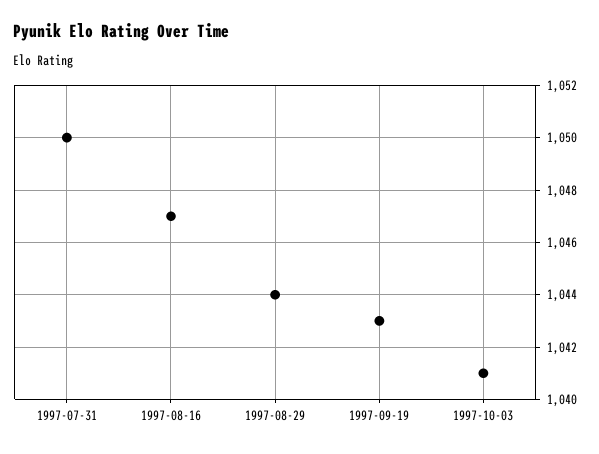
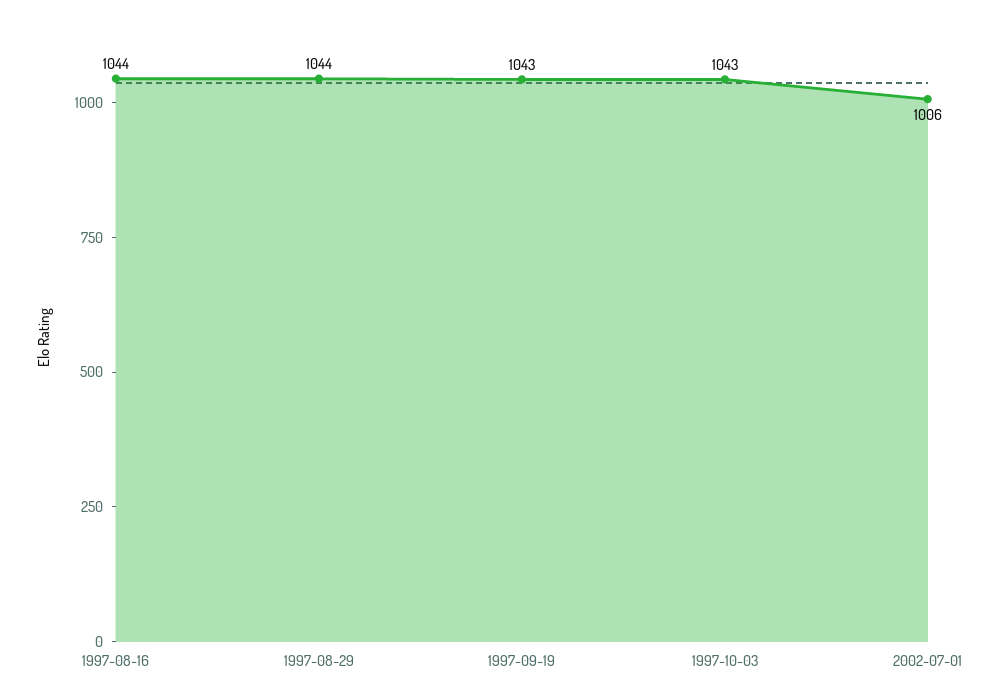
1997-07-31: 1050 -> none
1997-08-16: 1047 -> 1044
1997-10-03: 1041 -> 1043
2002-07-01: none -> 1006

